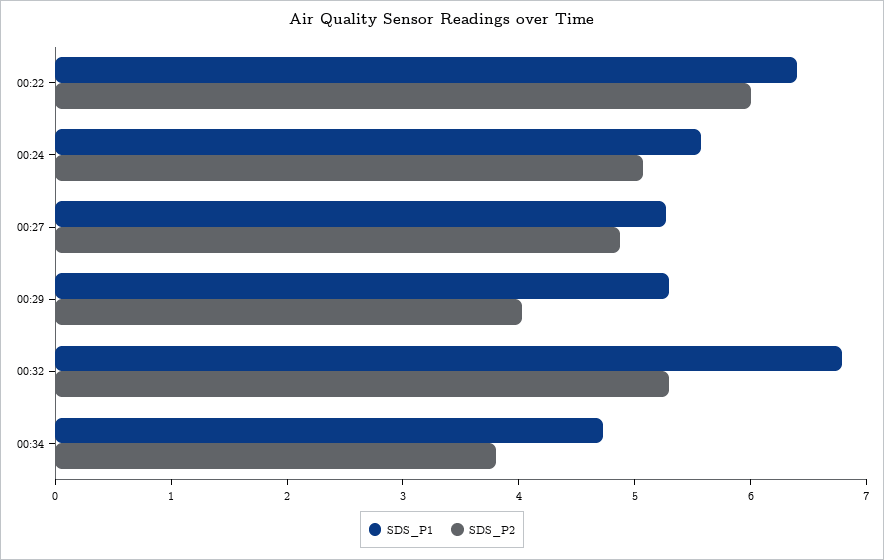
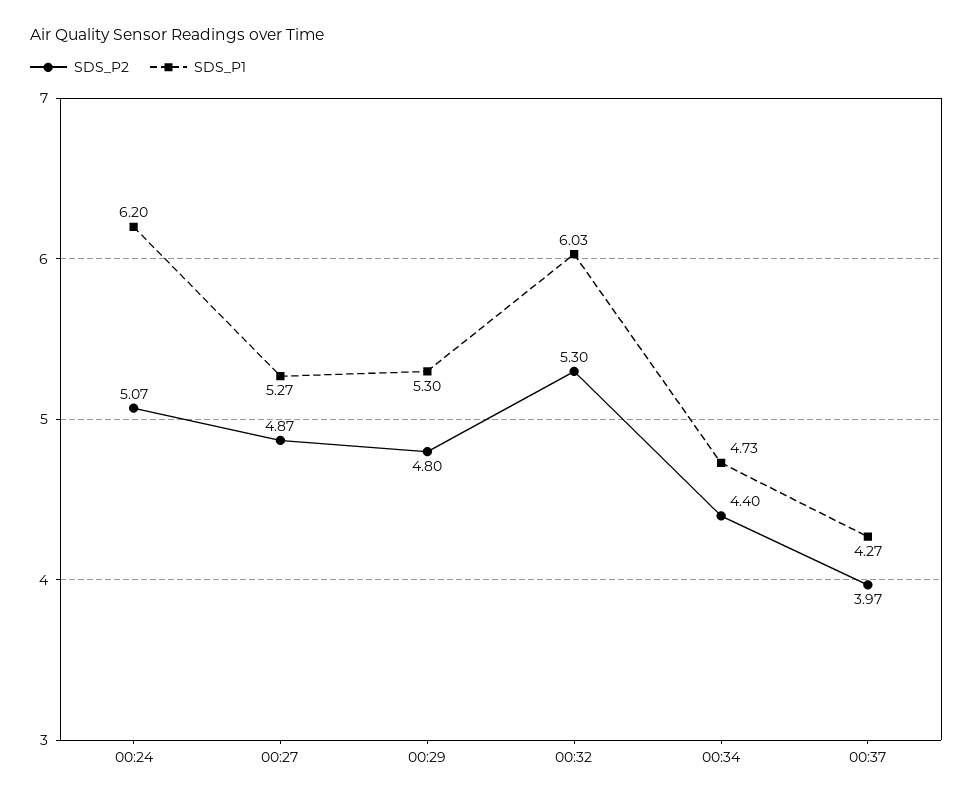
SDS_P1, 00:22: 6.4 -> none
SDS_P2, 00:22: 6 -> none
SDS_P1, 00:24: 5.6 -> 6.2
SDS_P2, 00:29: 4 -> 4.8
SDS_P1, 00:32: 6.8 -> 6.03
SDS_P2, 00:34: 3.8 -> 4.4
SDS_P2, 00:37: none -> 3.97
SDS_P1, 00:37: none -> 4.27

